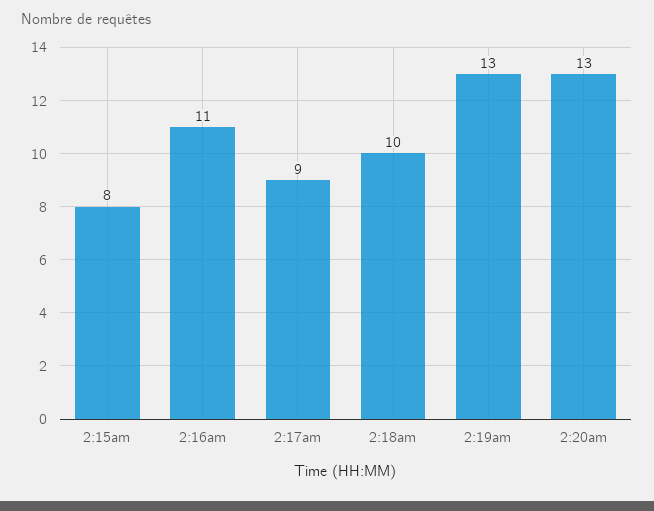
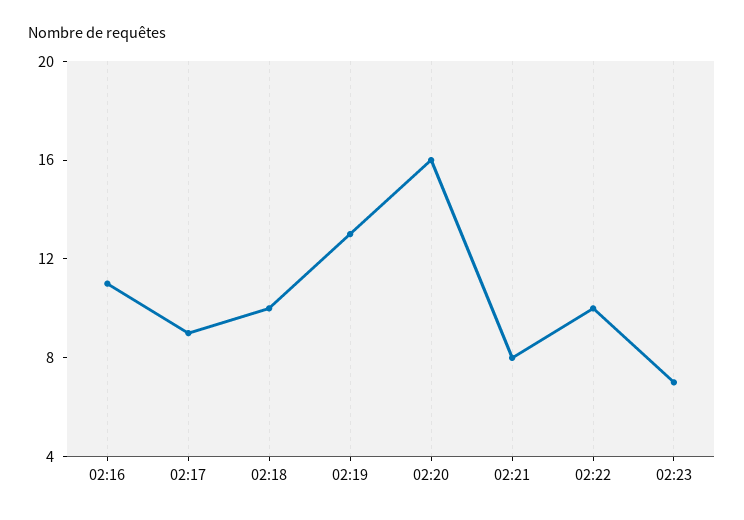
2:15am: 8 -> none
2:20am: 13 -> 16
02:21: none -> 8
02:22: none -> 10
02:23: none -> 7

